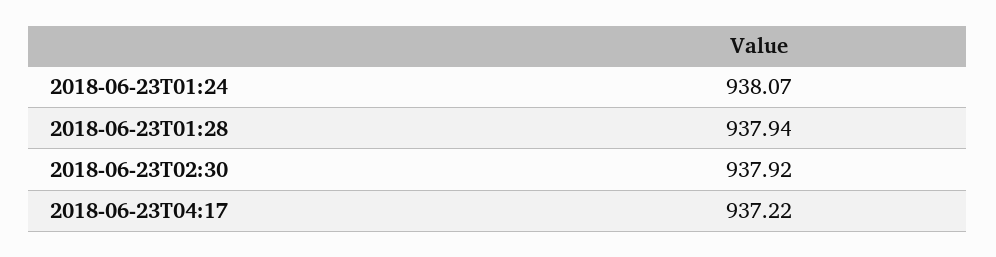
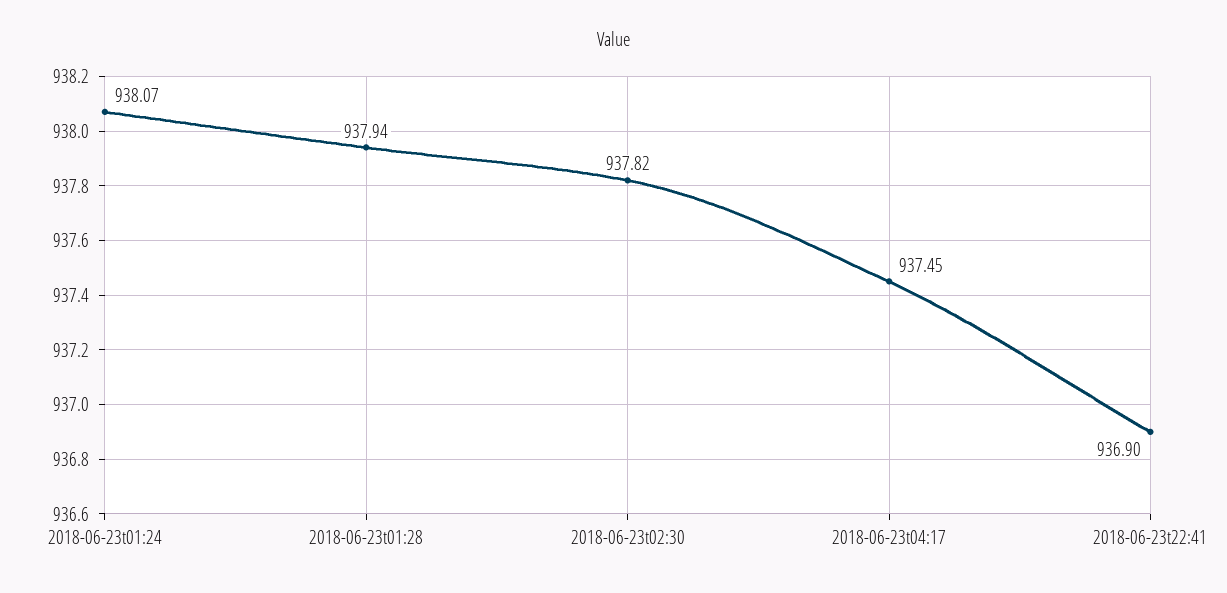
2018-06-23T02:30: 937.92 -> 937.82
2018-06-23T04:17: 937.22 -> 937.45
2018-06-23t22:41: none -> 936.9

